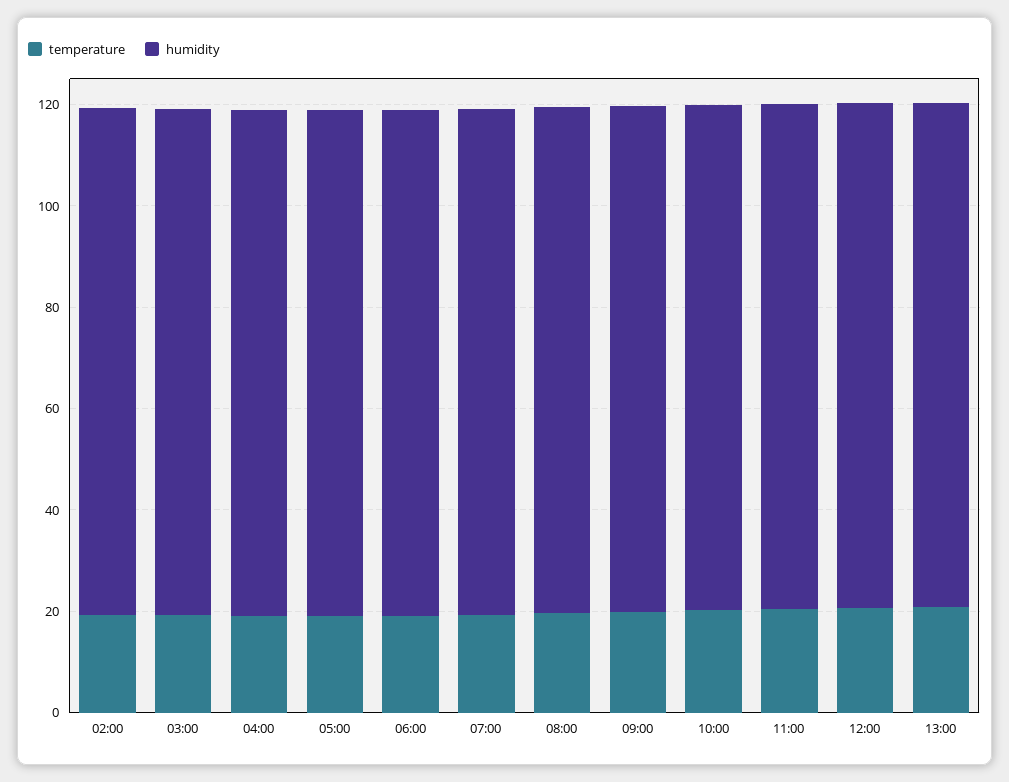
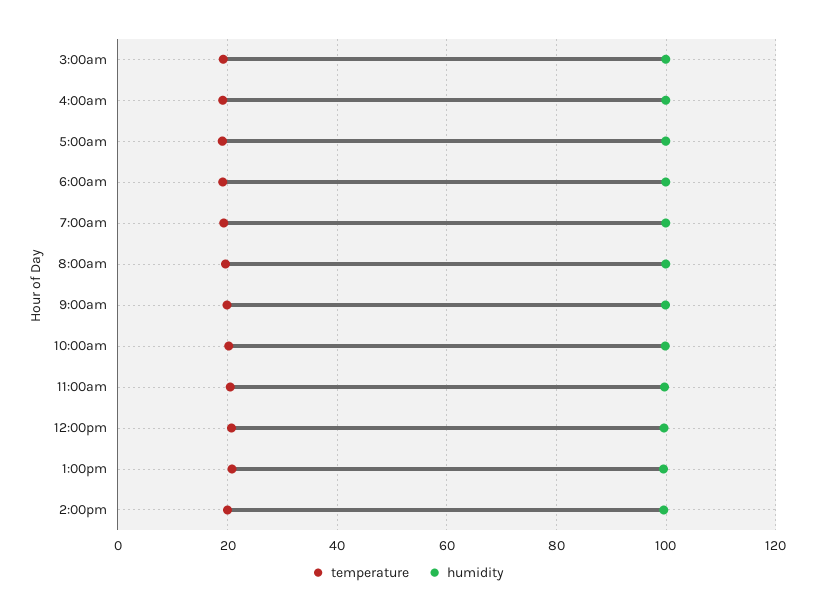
temperature, 02:00: 20 -> none
humidity, 02:00: 100 -> none
temperature, 2:00pm: none -> 20
humidity, 2:00pm: none -> 100

